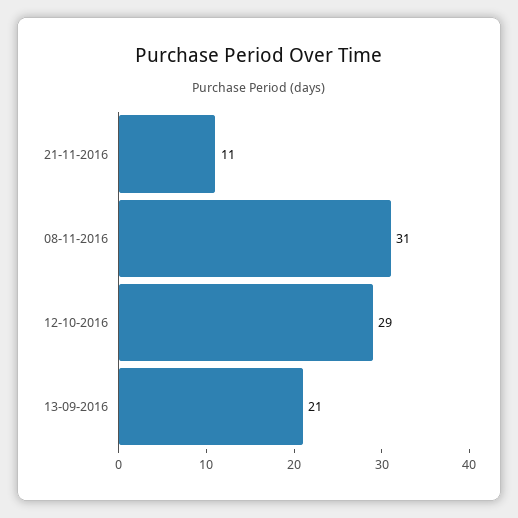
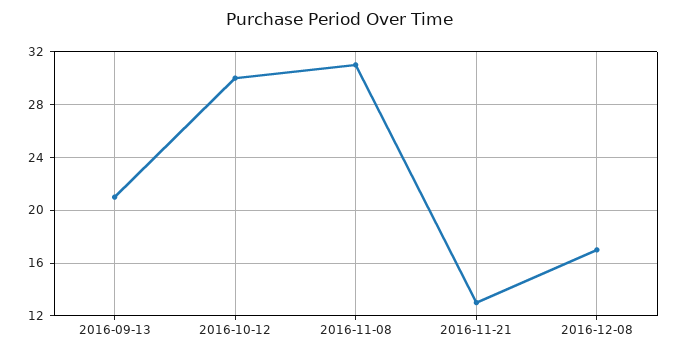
21-11-2016: 11 -> 13
12-10-2016: 29 -> 30
2016-12-08: none -> 17

